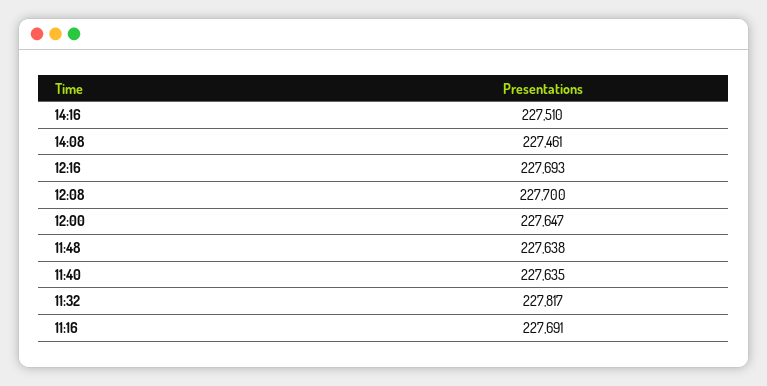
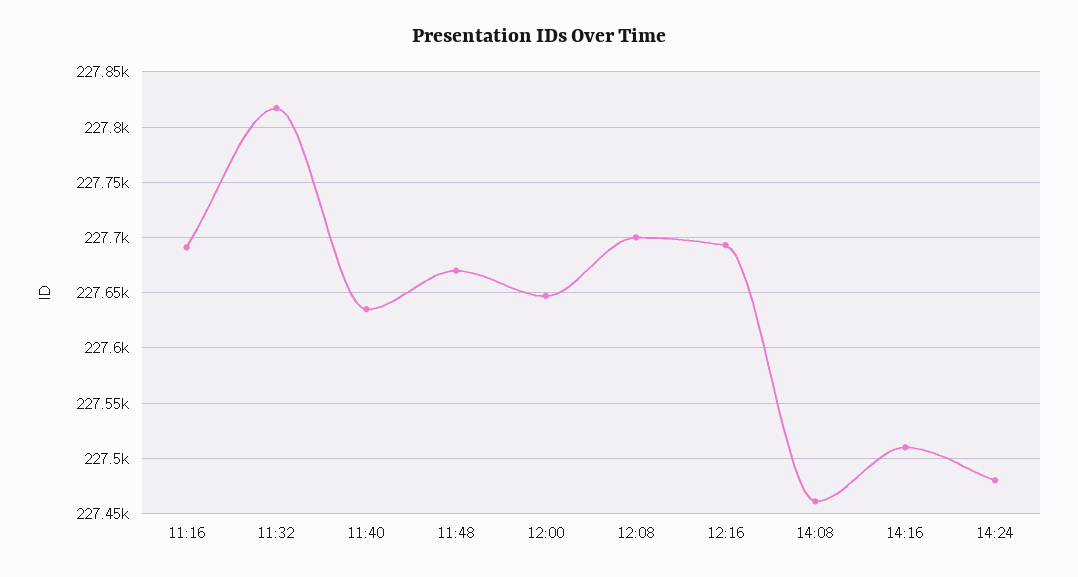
11:48: 227638 -> 227670
14:24: none -> 227480

